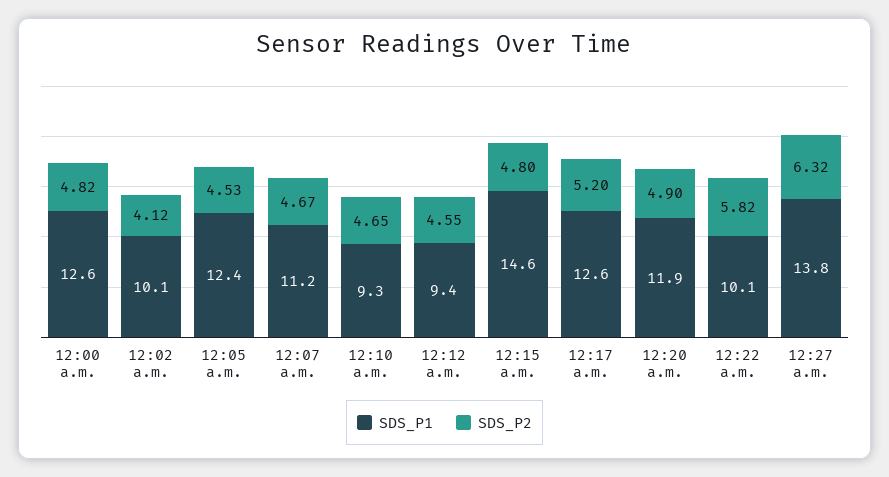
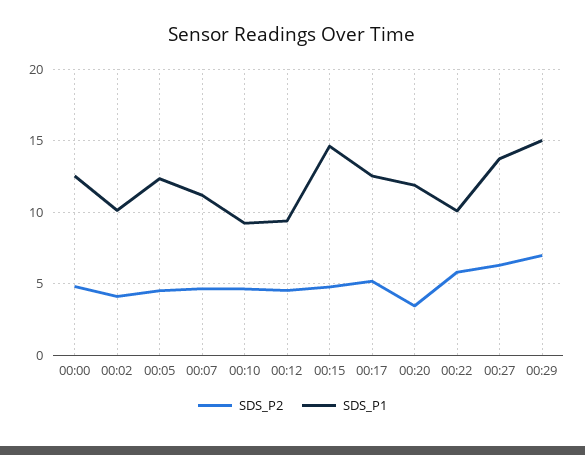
SDS_P2, 12:20 a.m.: 4.9 -> 3.5
SDS_P2, 00:29: none -> 7
SDS_P1, 00:29: none -> 15

